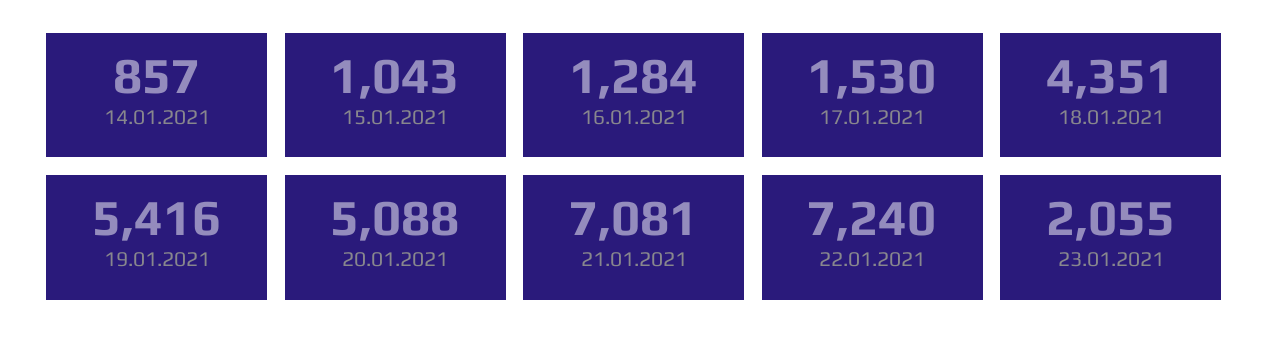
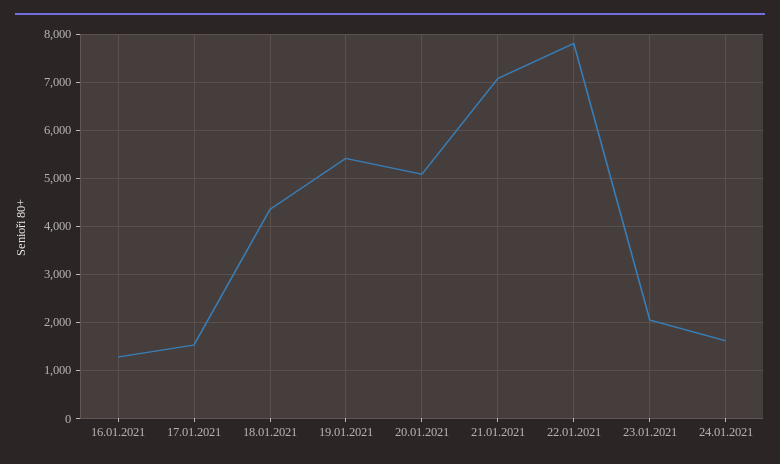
14.01.2021: 857 -> none
15.01.2021: 1043 -> none
22.01.2021: 7240 -> 7800
24.01.2021: none -> 1600

